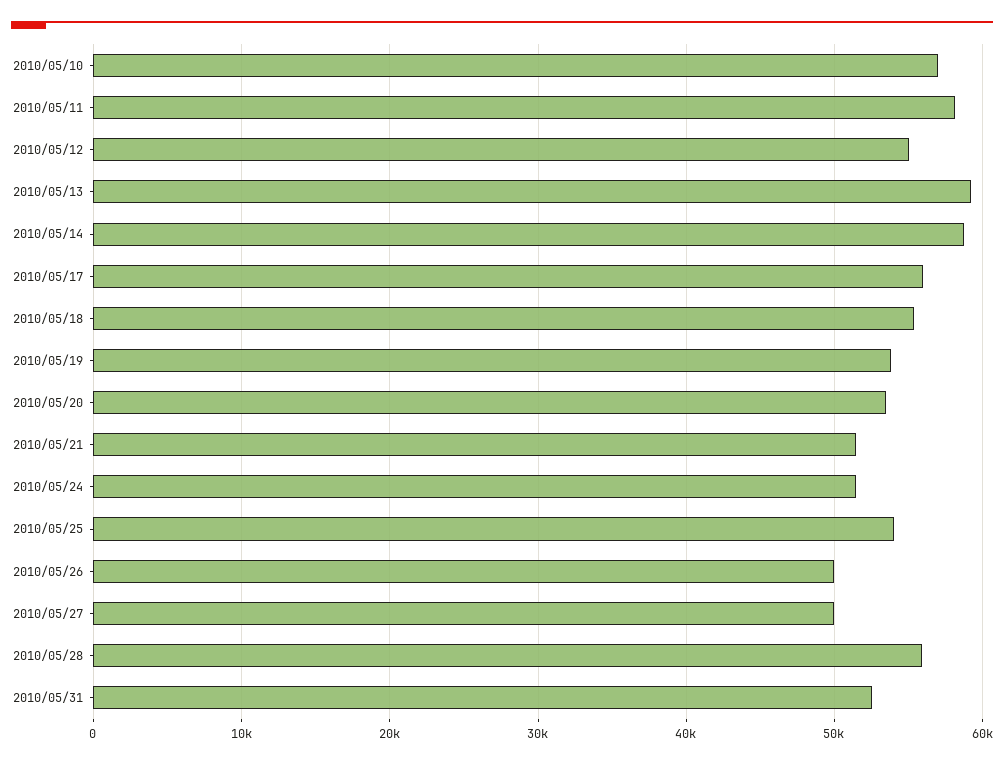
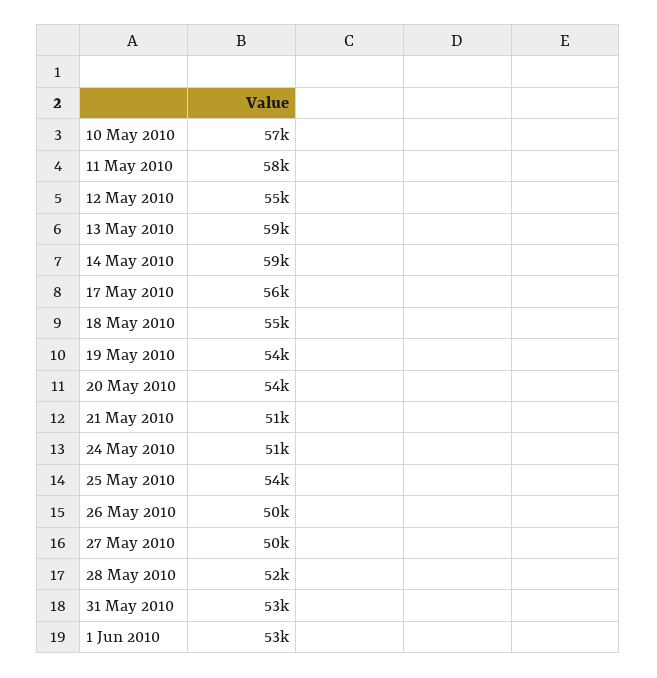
2010/05/28: 56000 -> 52000
1 Jun 2010: none -> 53000

